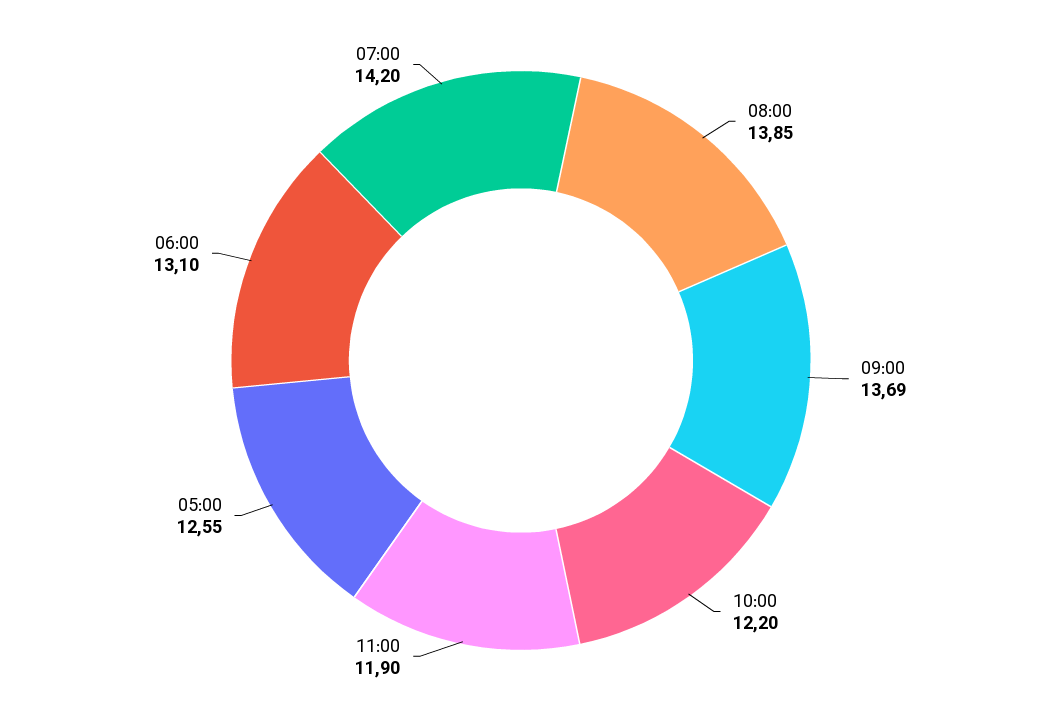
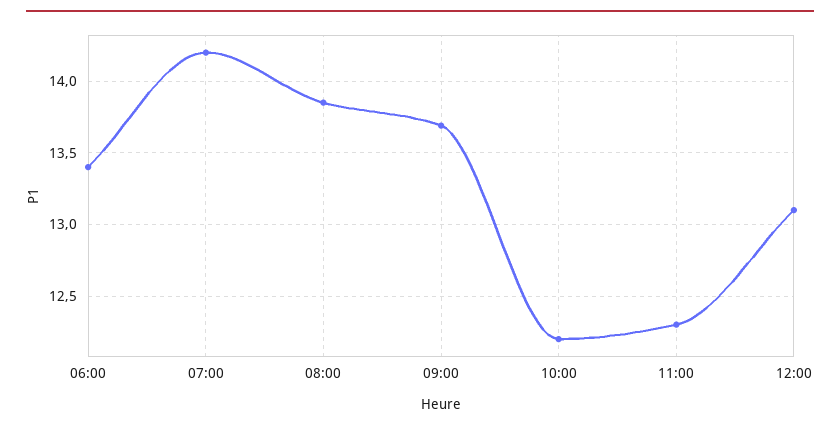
11:00: 11.9 -> 12.3
05:00: 12.55 -> none
06:00: 13.1 -> 13.4
12:00: none -> 13.1

